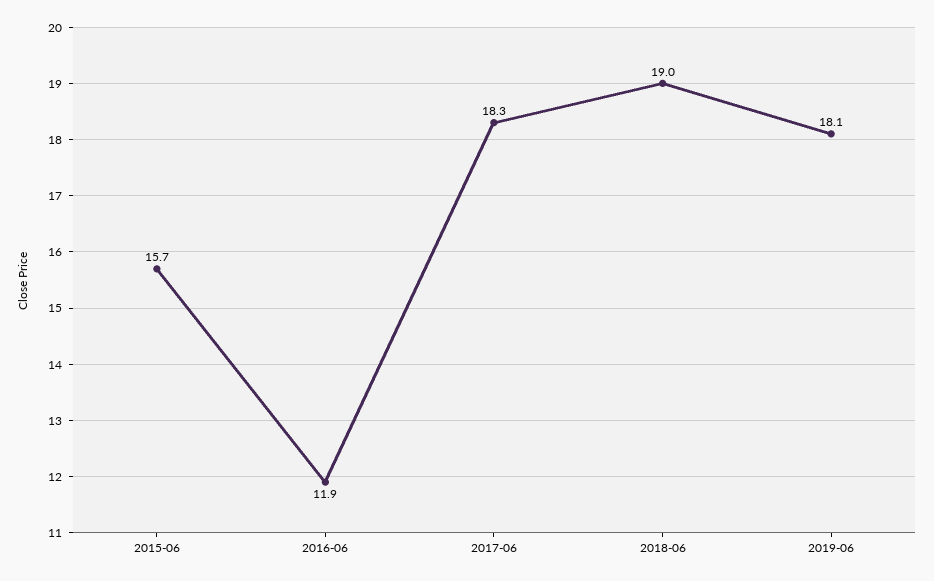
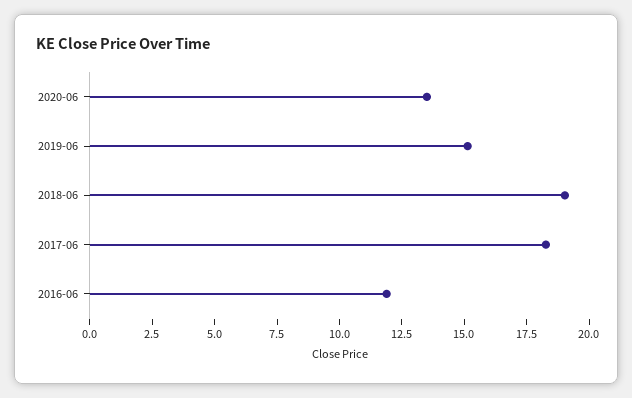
2015-06: 15.7 -> none
2019-06: 18.1 -> 15
2020-06: none -> 13.5

